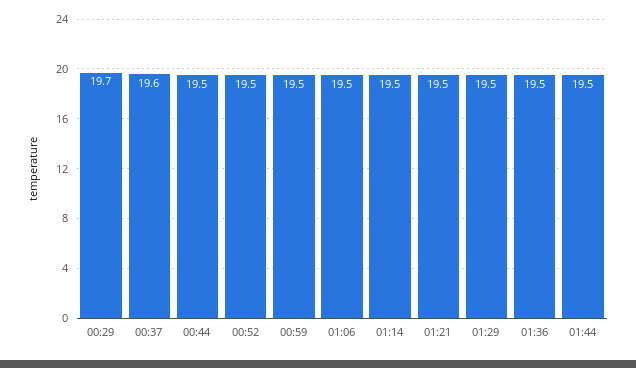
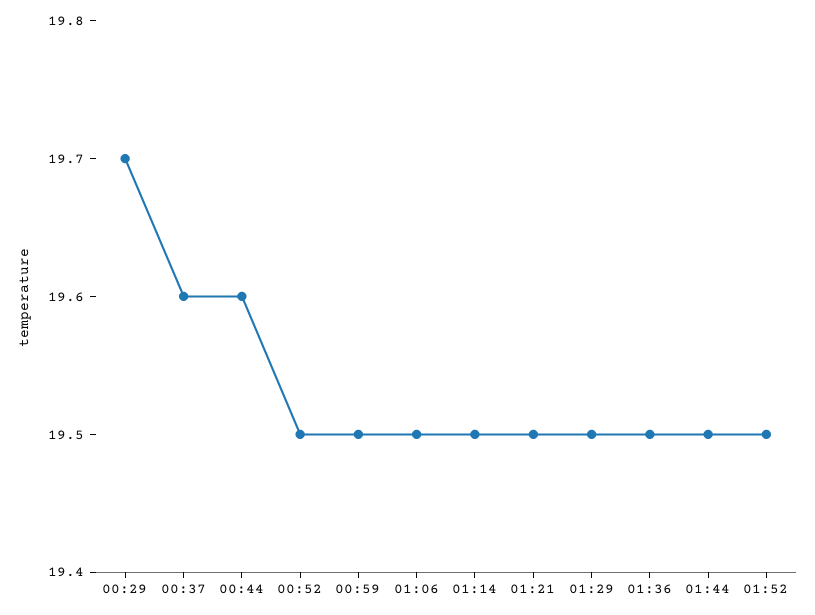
00:44: 19.5 -> 19.6
01:52: none -> 19.5

